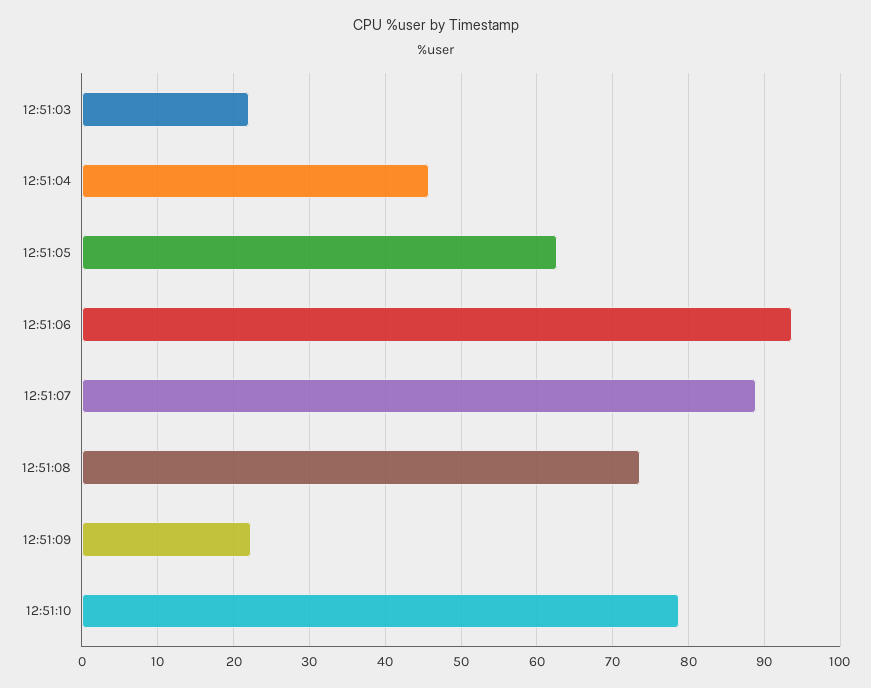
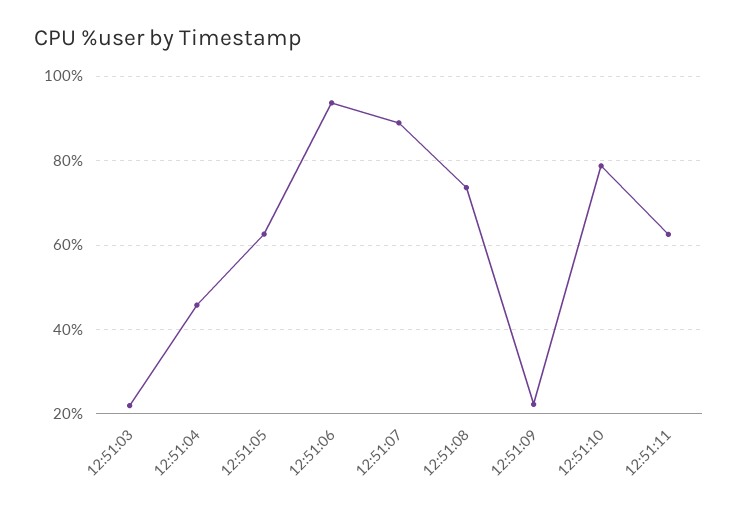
12:51:11: none -> 62

